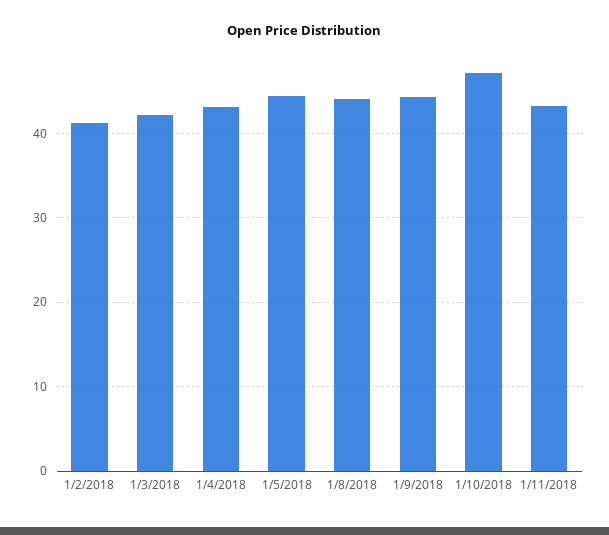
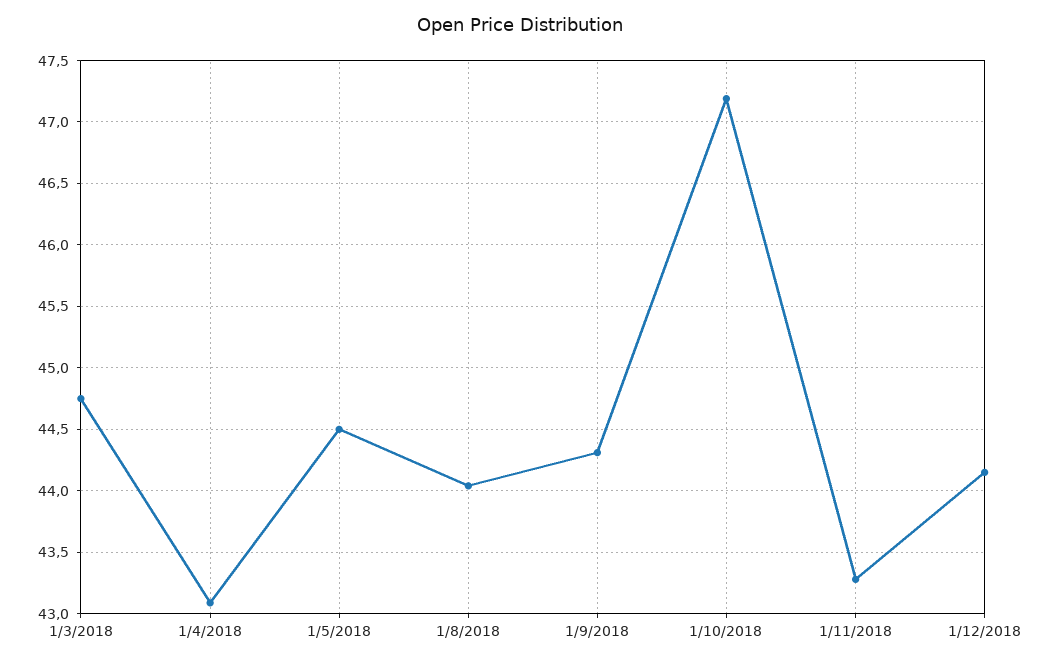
1/2/2018: 41 -> none
1/3/2018: 42 -> 44.75
1/12/2018: none -> 44.15

